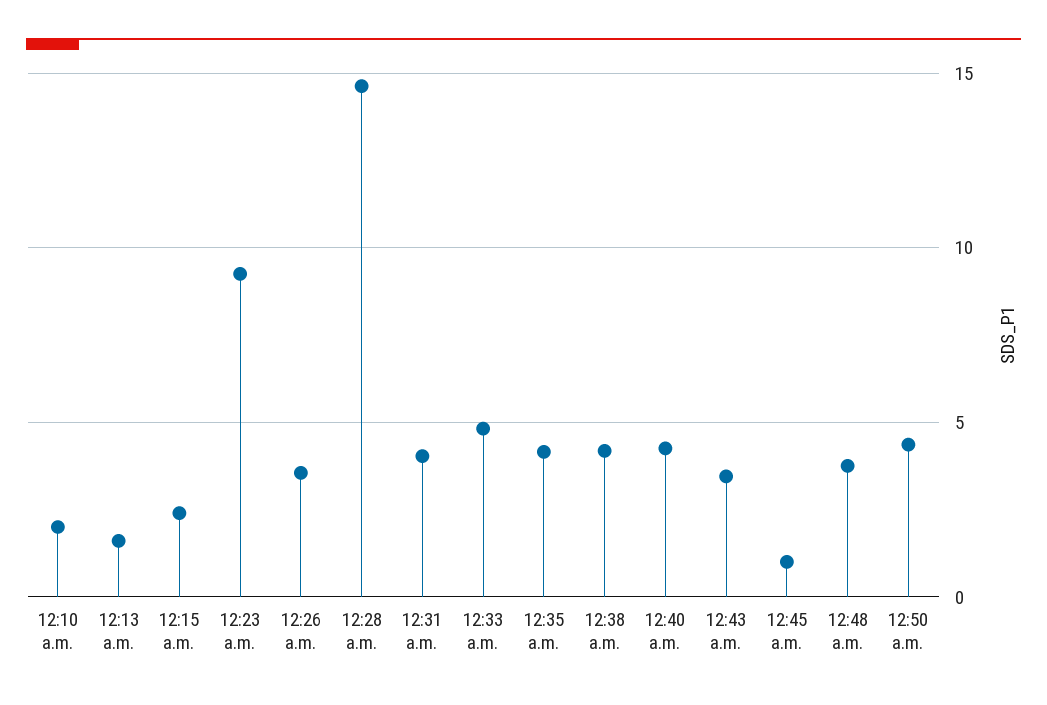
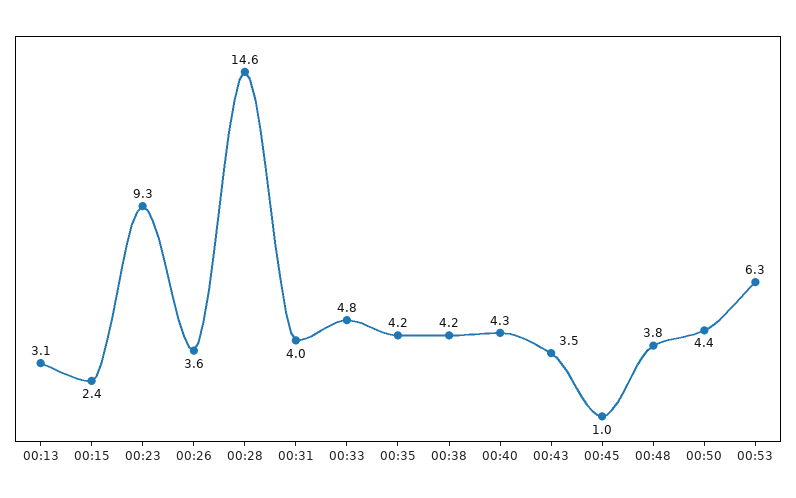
12:10 a.m.: 2 -> none
12:13 a.m.: 1.5 -> 3.1
00:53: none -> 6.3

